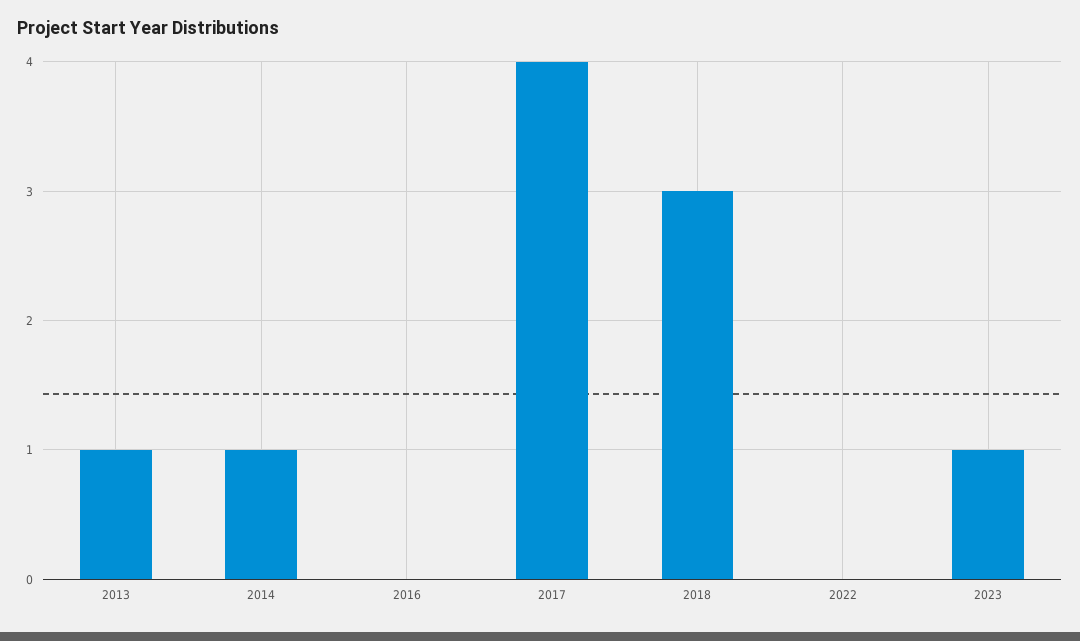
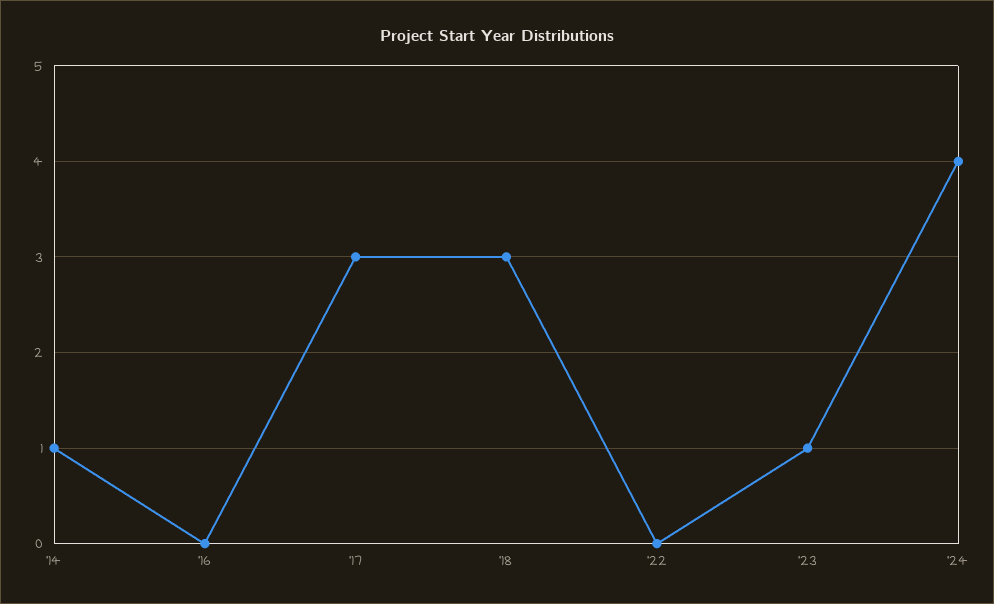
2013: 1 -> none
2017: 4 -> 3
'24: none -> 4

